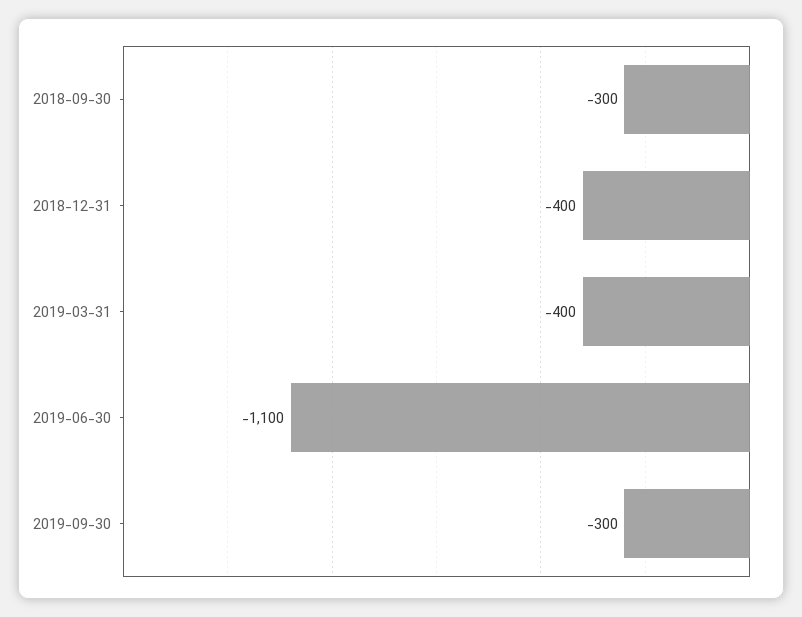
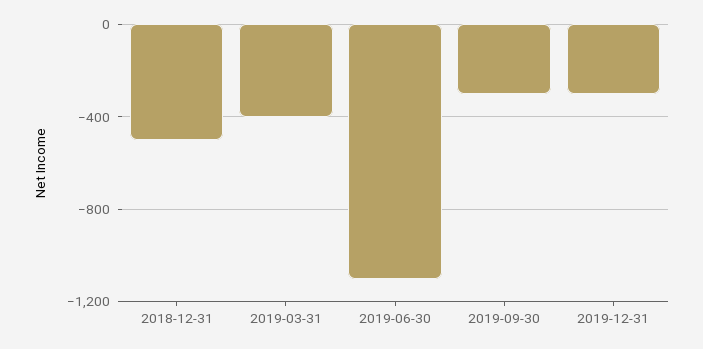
2018-09-30: -300 -> none
2018-12-31: -400 -> -500
2019-12-31: none -> -300

